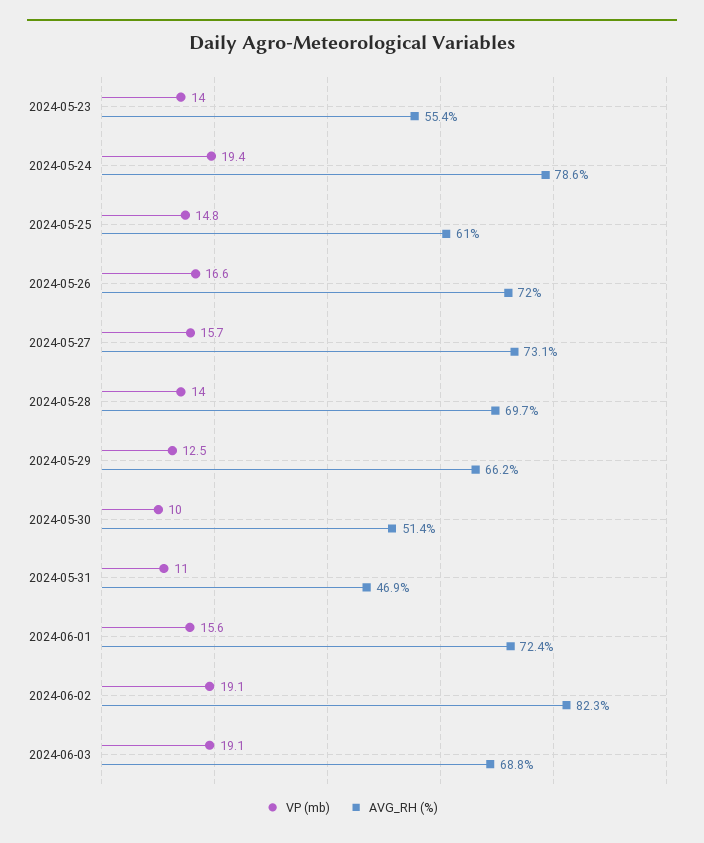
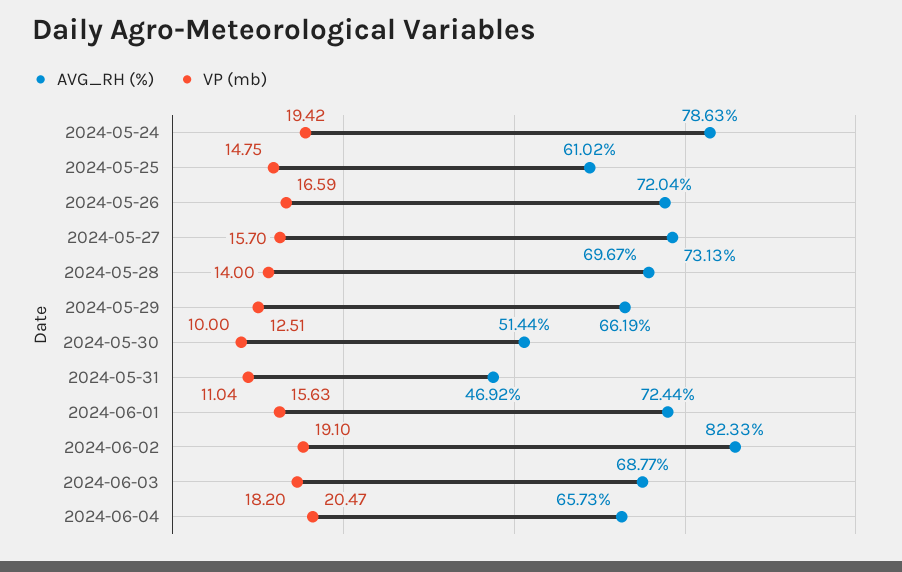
VP (mb), 2024-05-23: 14 -> none
AVG_RH (%), 2024-05-23: 55.4 -> none
VP (mb), 2024-06-03: 19.1 -> 18.2
AVG_RH (%), 2024-06-04: none -> 65.73
VP (mb), 2024-06-04: none -> 20.47

